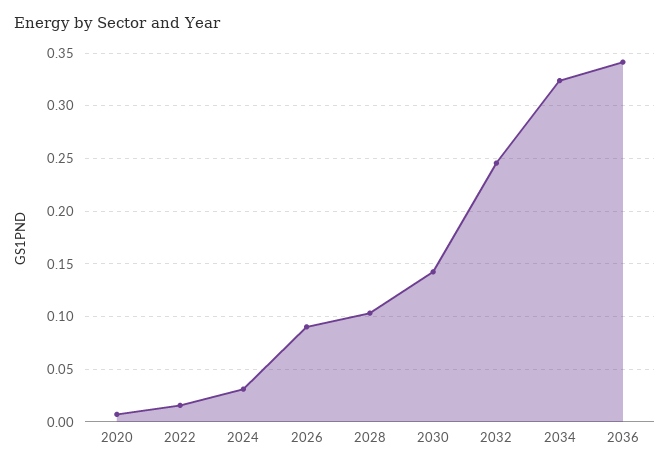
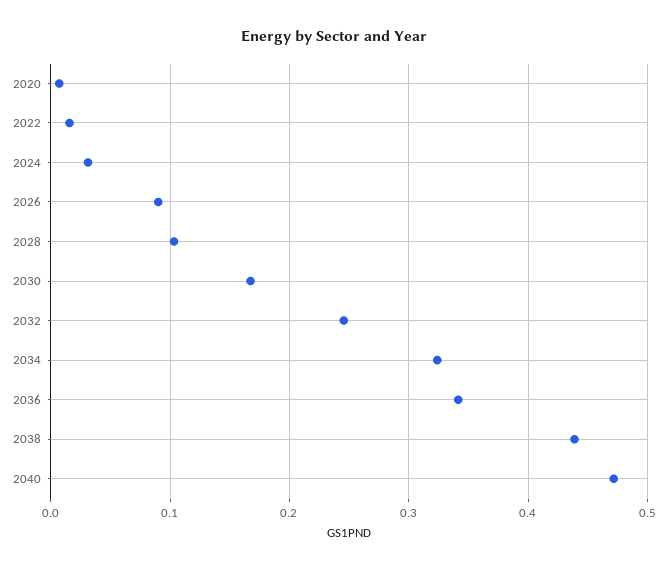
2030: 0.14 -> 0.17
2038: none -> 0.44
2040: none -> 0.47

